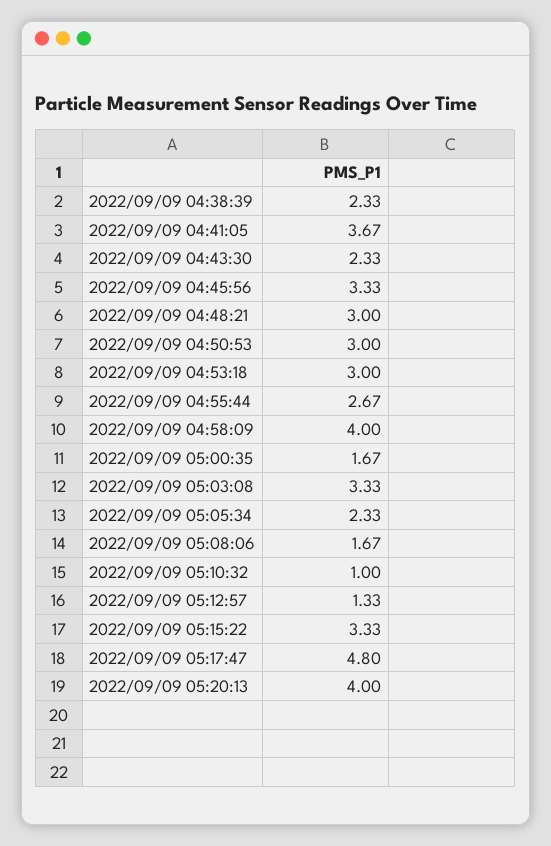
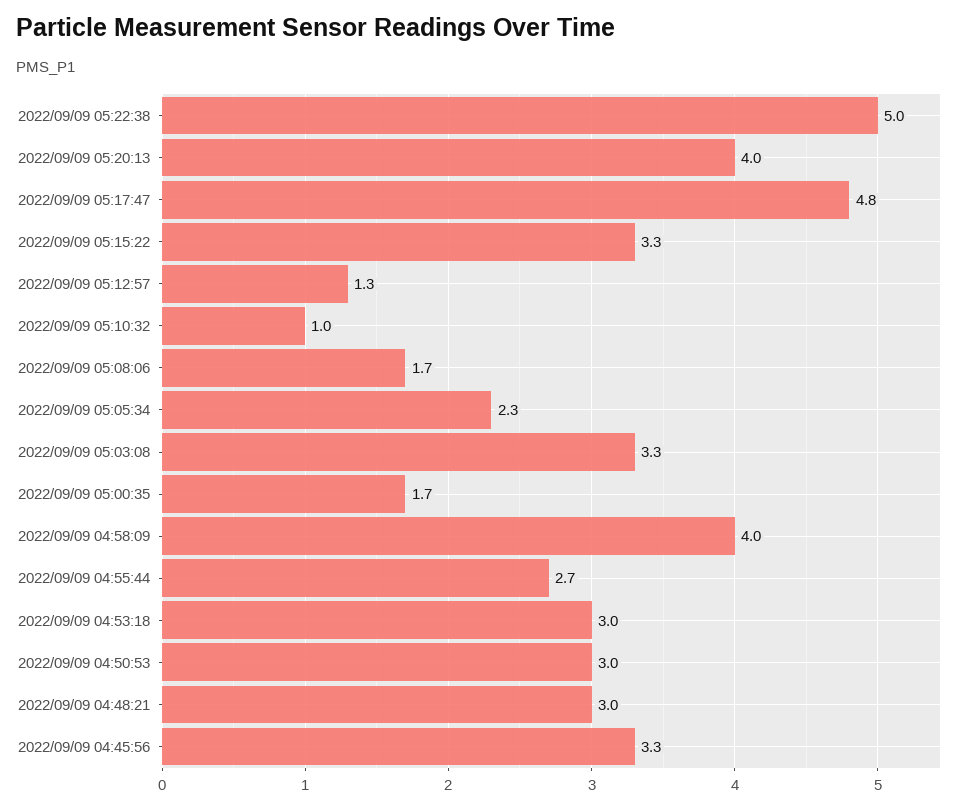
2022/09/09 04:38:39: 2.33 -> none
2022/09/09 04:41:05: 3.67 -> none
2022/09/09 04:43:30: 2.33 -> none
2022/09/09 05:22:38: none -> 5

